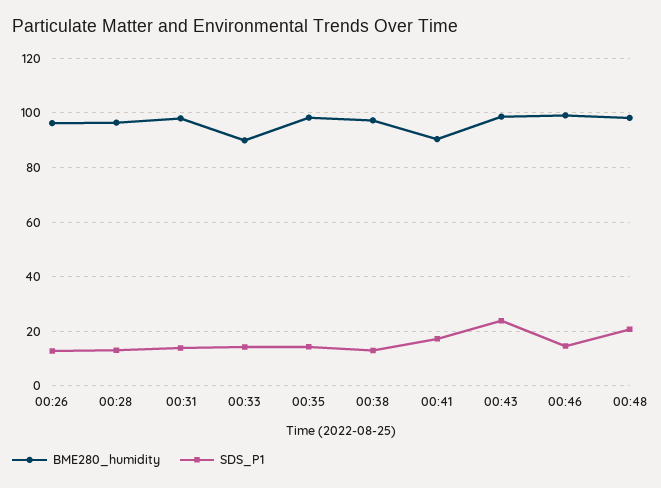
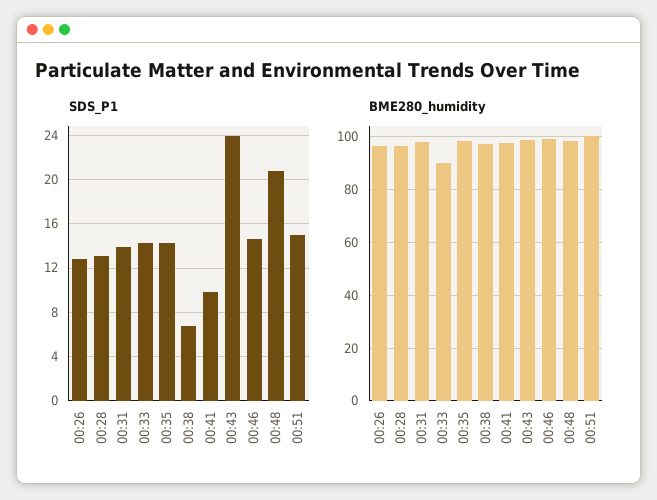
SDS_P1, 00:38: 12.5 -> 7
BME280_humidity, 00:41: 90 -> 97.5
SDS_P1, 00:41: 17.5 -> 10
SDS_P1, 00:51: none -> 15
BME280_humidity, 00:51: none -> 100

